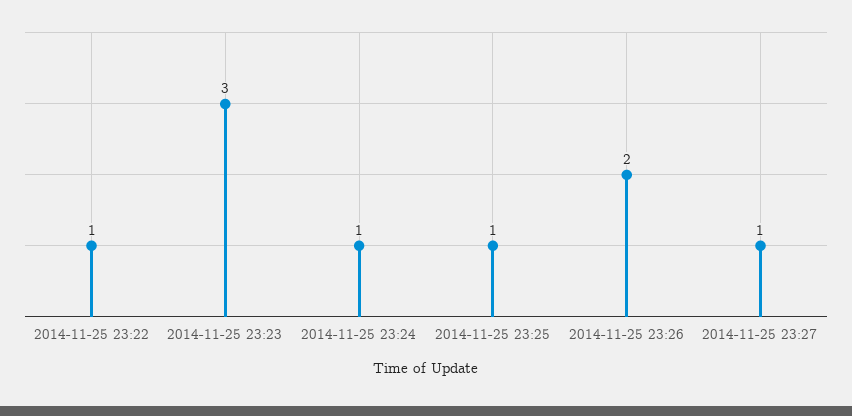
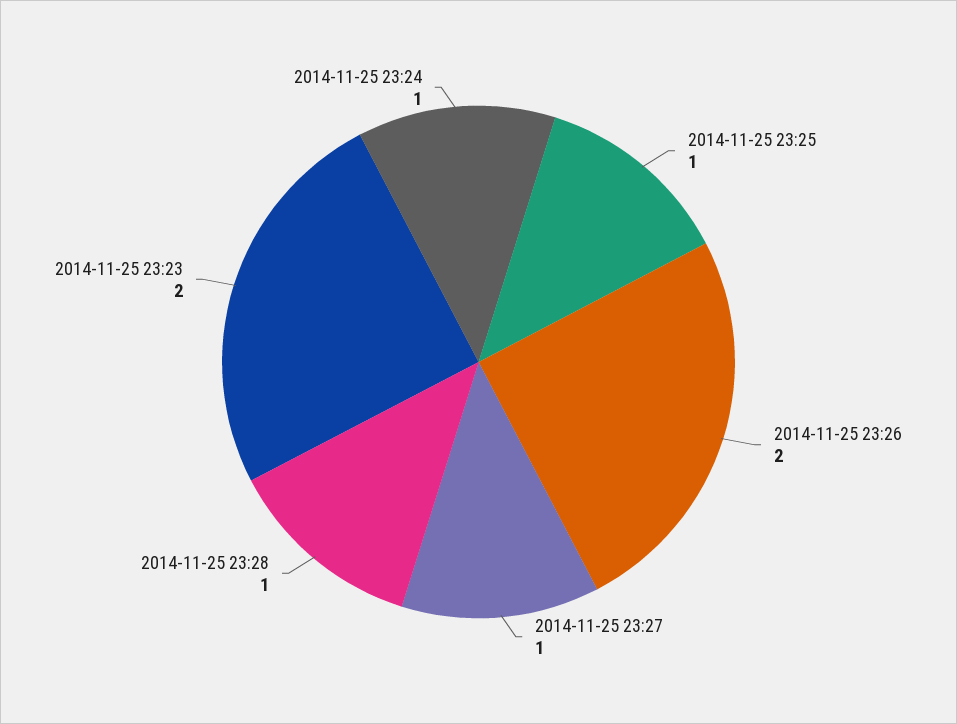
2014-11-25 23:22: 1 -> none
2014-11-25 23:23: 3 -> 2
2014-11-25 23:28: none -> 1

